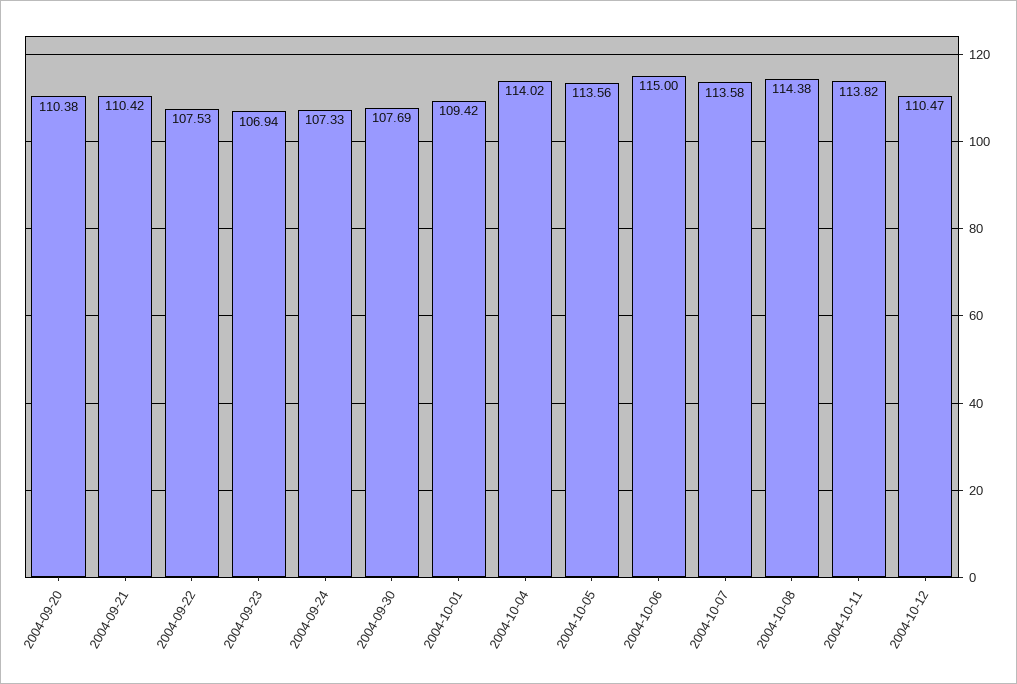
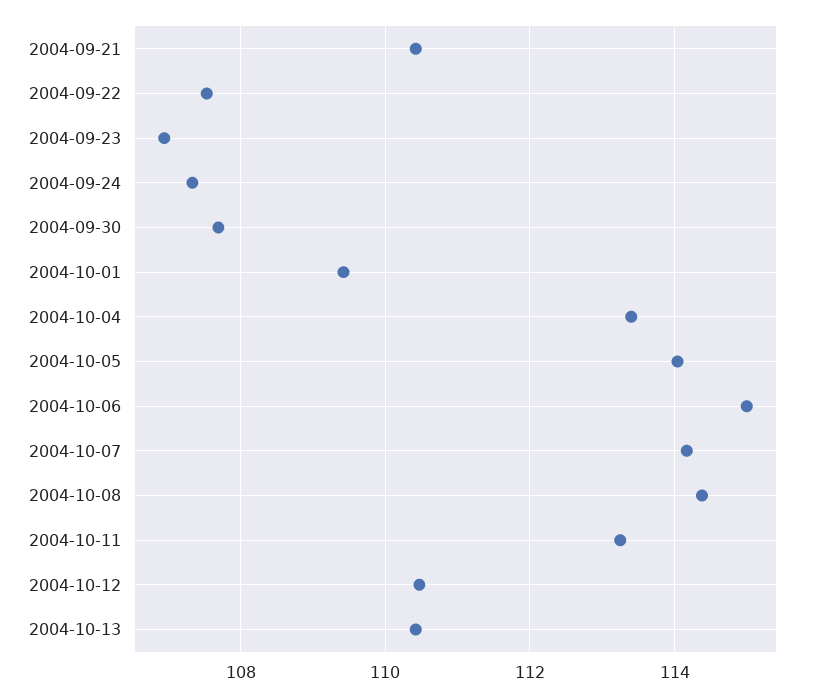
2004-09-20: 110.38 -> none
2004-10-04: 114.02 -> 113.4
2004-10-05: 113.56 -> 114
2004-10-07: 113.58 -> 114.2
2004-10-11: 113.82 -> 113.2
2004-10-13: none -> 110.4

